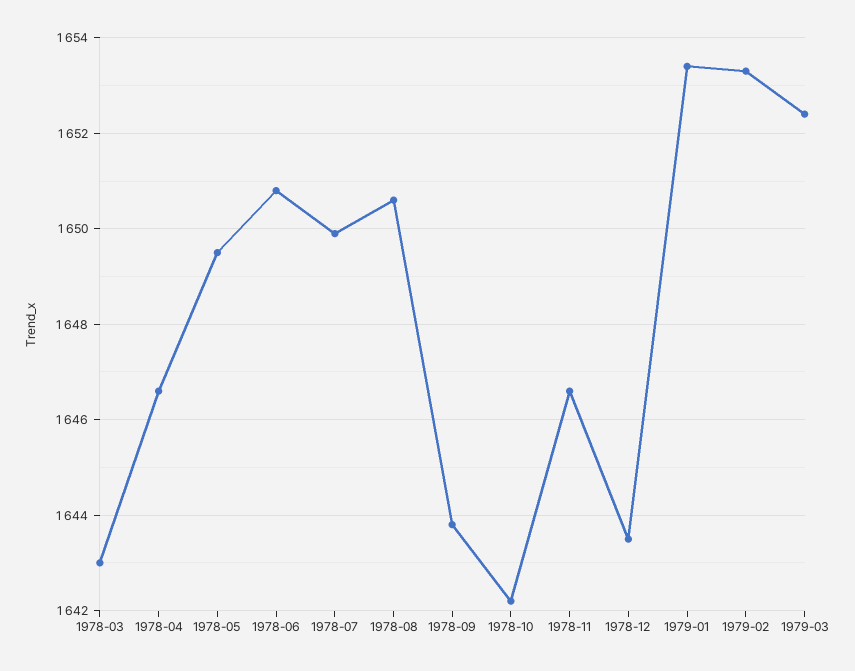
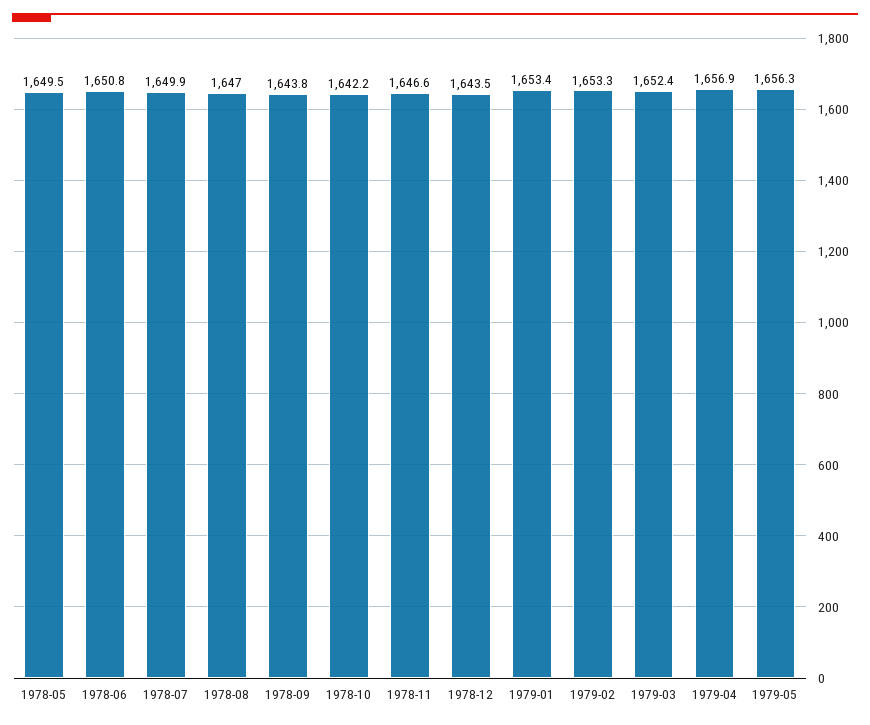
1978-03: 1643 -> none
1978-04: 1646.5 -> none
1978-08: 1650.5 -> 1647
1979-04: none -> 1656.9
1979-05: none -> 1656.3

